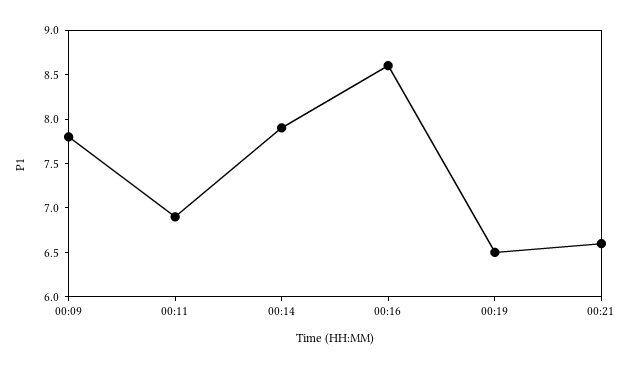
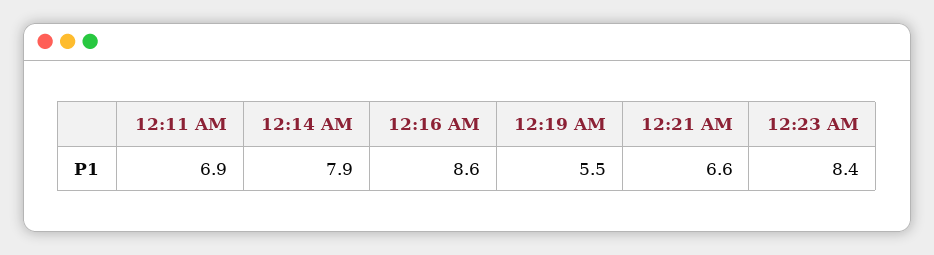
00:09: 7.8 -> none
00:19: 6.5 -> 5.5
12:23 AM: none -> 8.4

